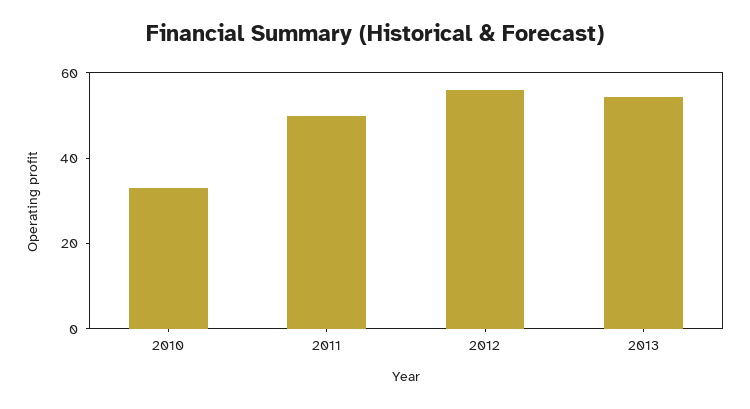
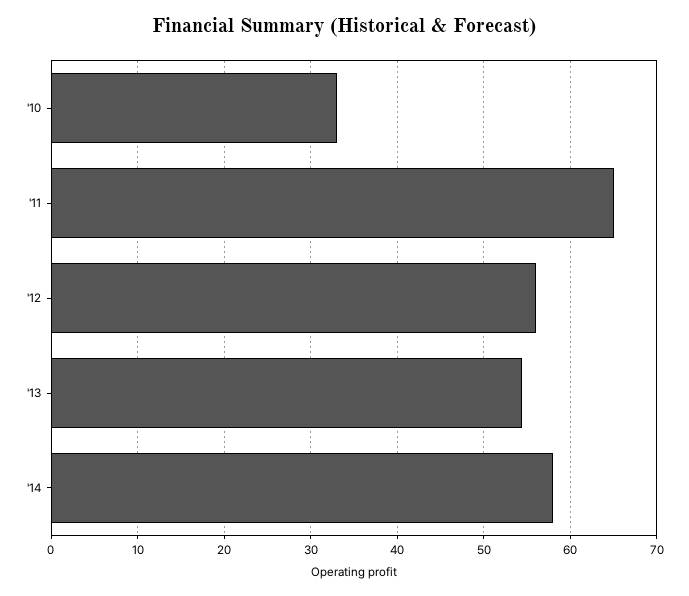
2011: 50 -> 65
'14: none -> 58

